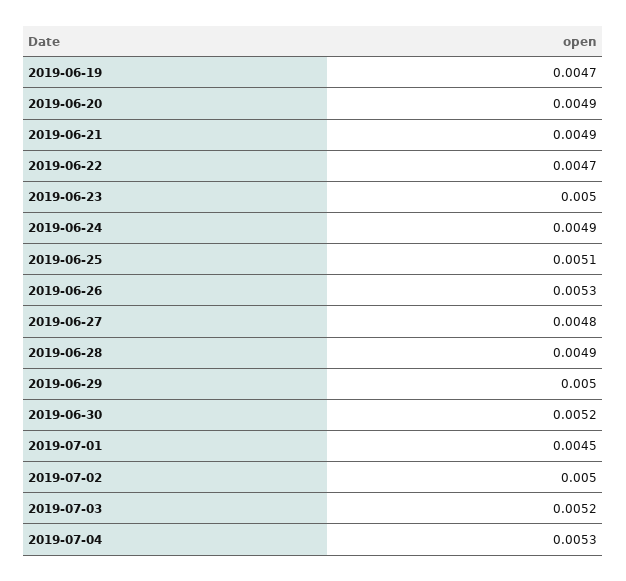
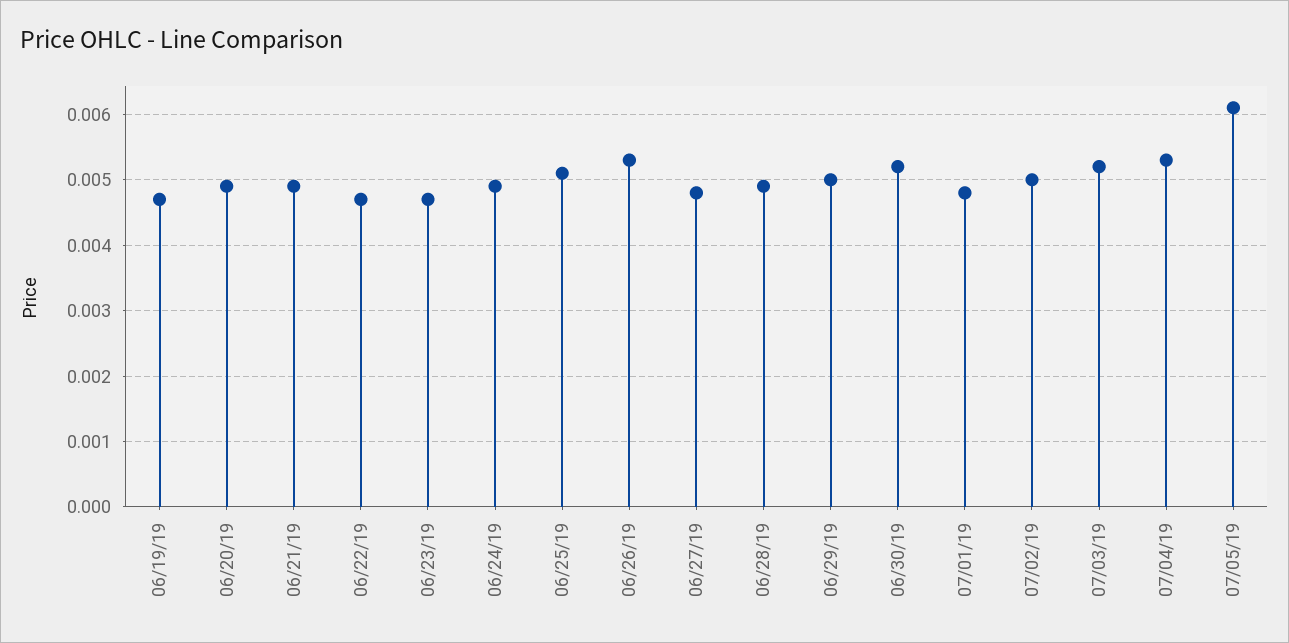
2019-06-23: 0.005 -> 0.0047
2019-07-01: 0.0045 -> 0.0048
07/05/19: none -> 0.0061

